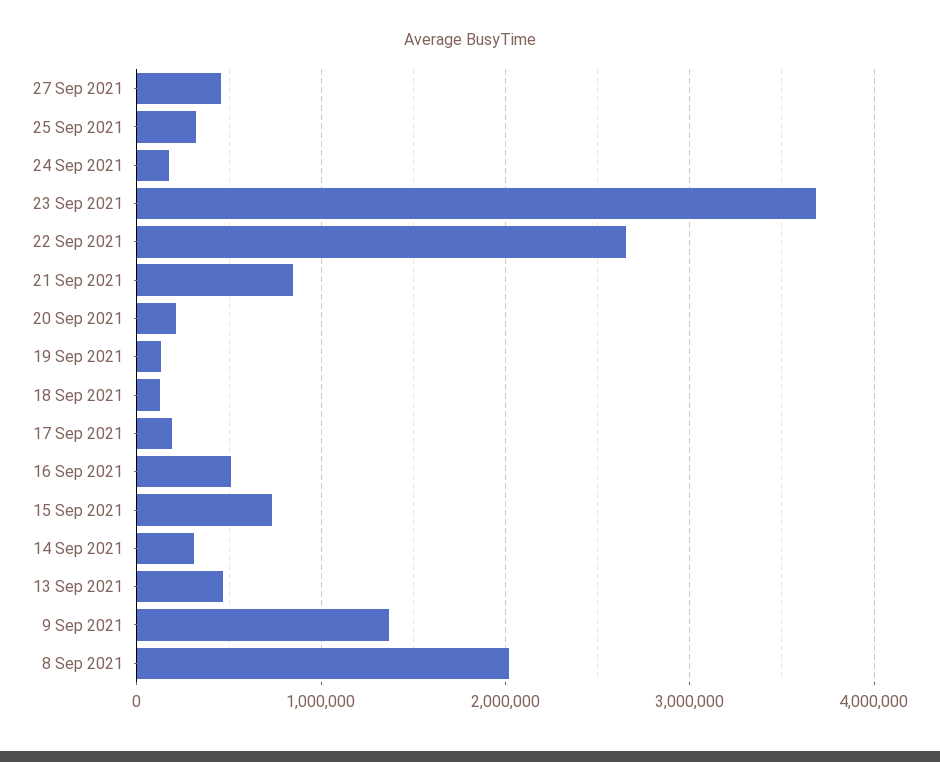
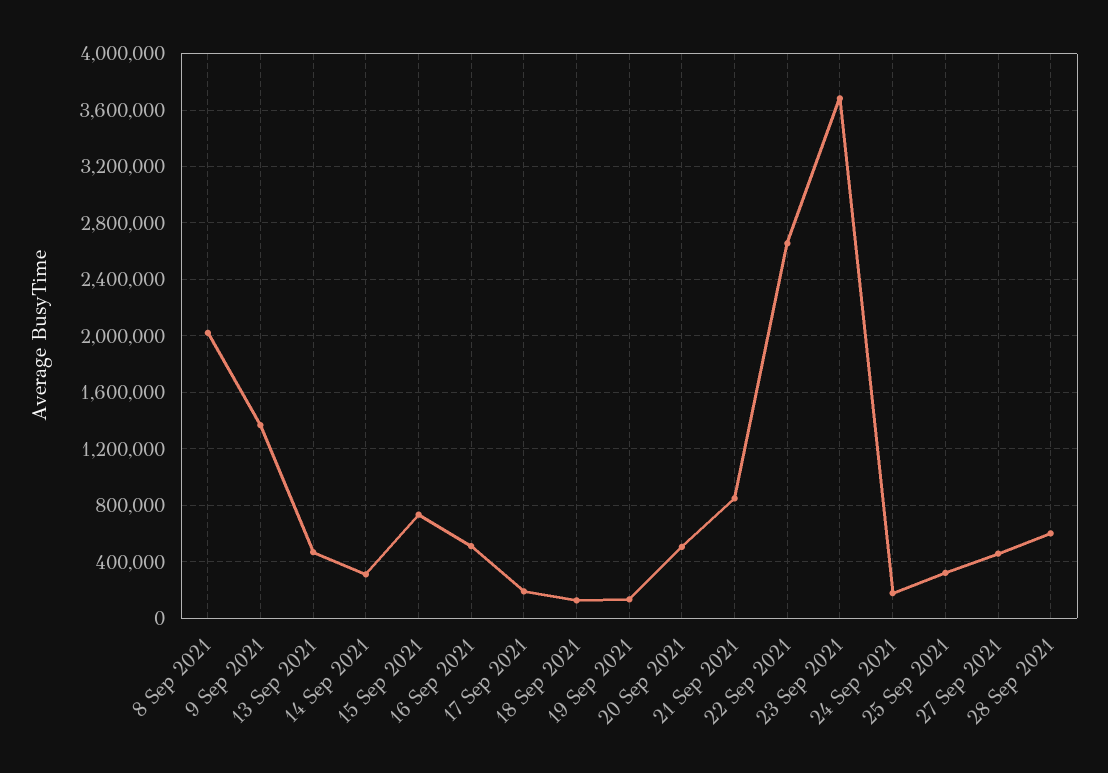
20 Sep 2021: 200000 -> 500000
28 Sep 2021: none -> 600000

